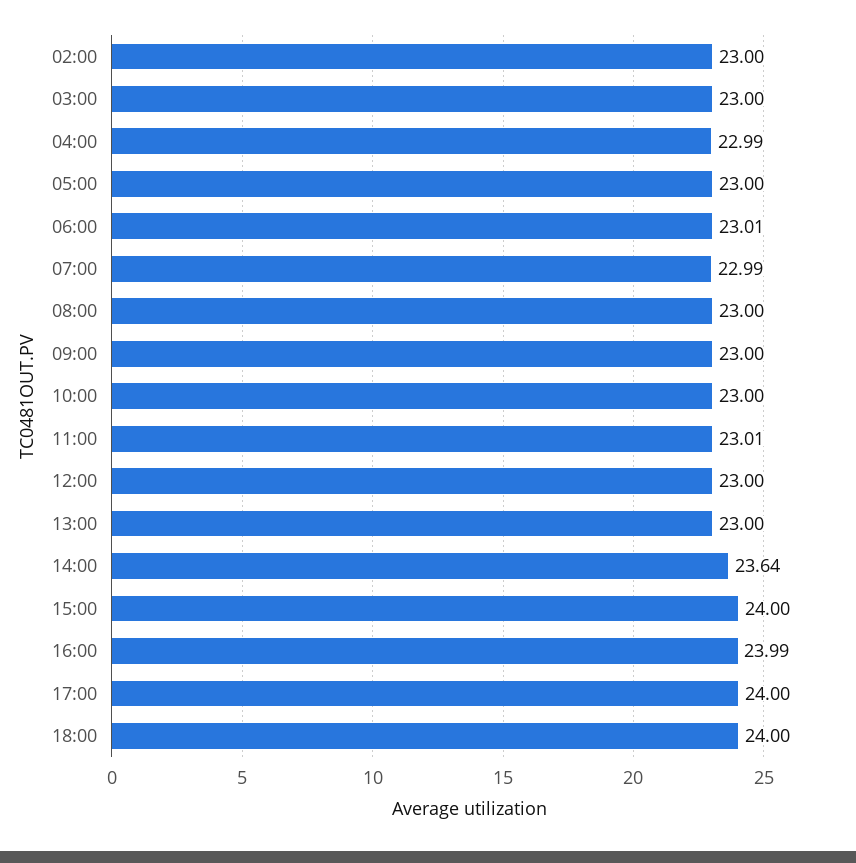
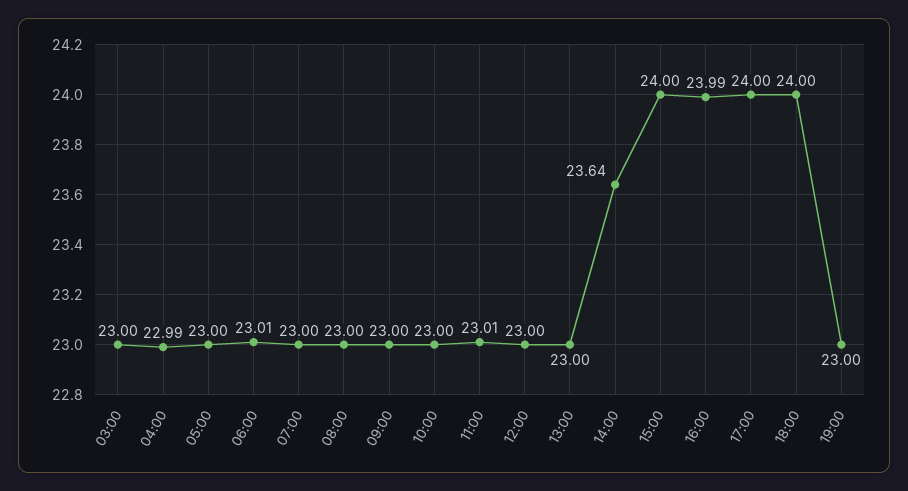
02:00: 23 -> none
07:00: 22.99 -> 23
19:00: none -> 23

